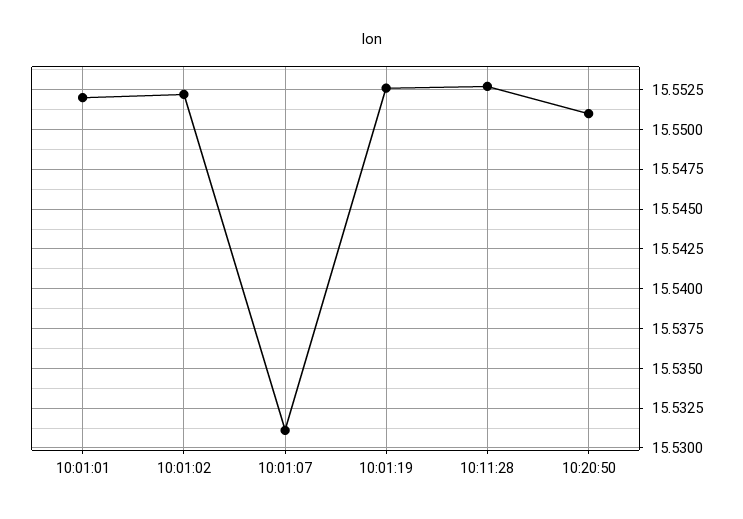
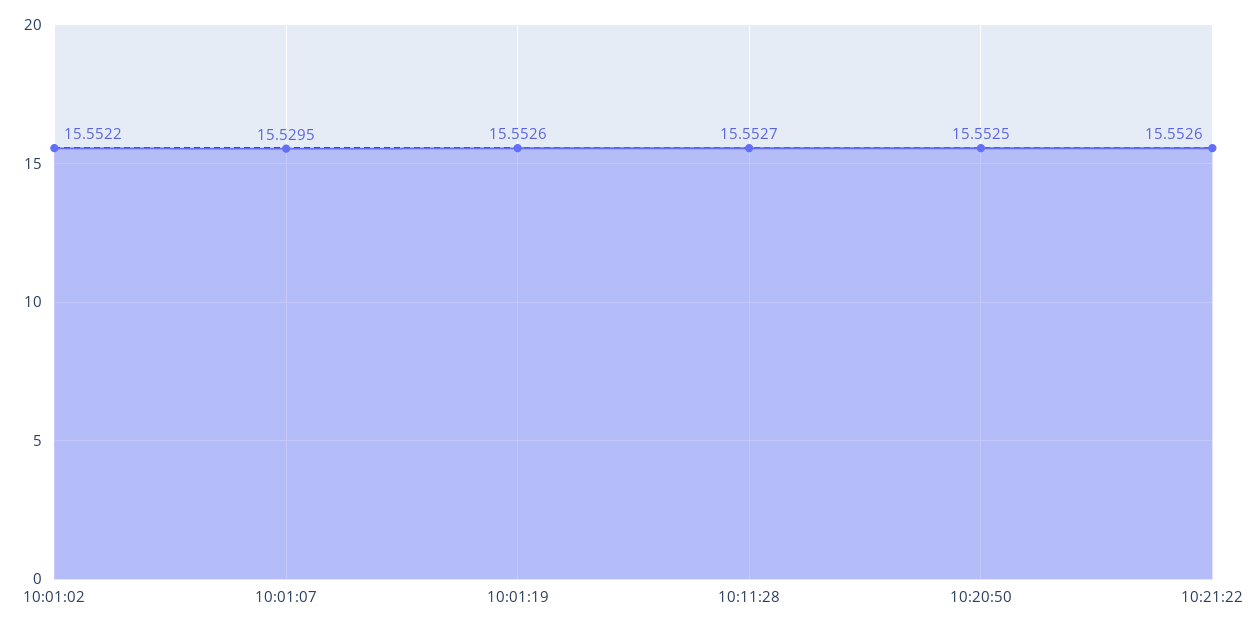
10:01:01: 15.552 -> none
10:01:07: 15.531 -> 15.5295
10:20:50: 15.551 -> 15.5525
10:21:22: none -> 15.5526

